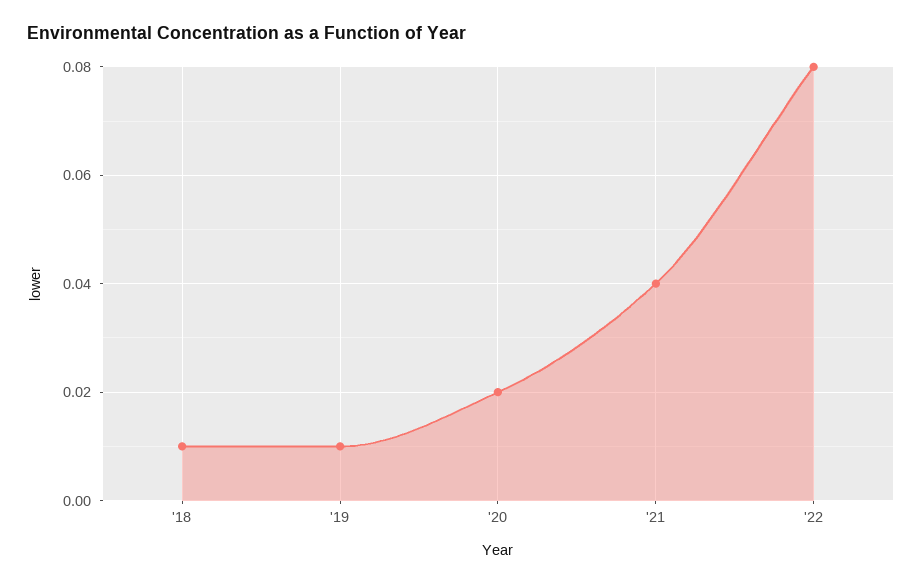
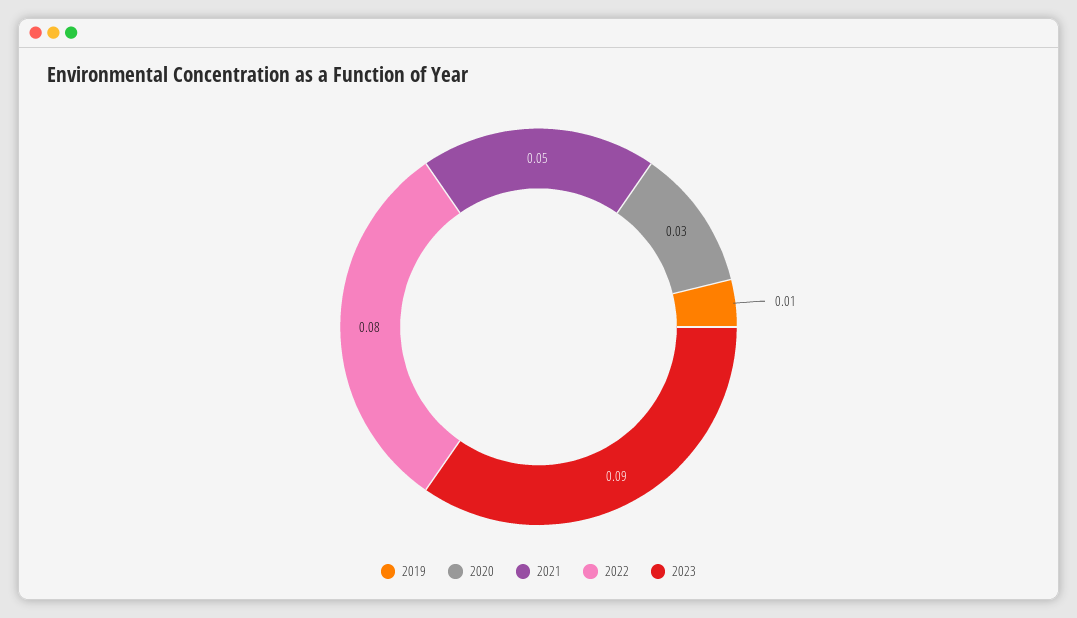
'18: 0.01 -> none
'20: 0.02 -> 0.03
'21: 0.04 -> 0.05
2023: none -> 0.09

